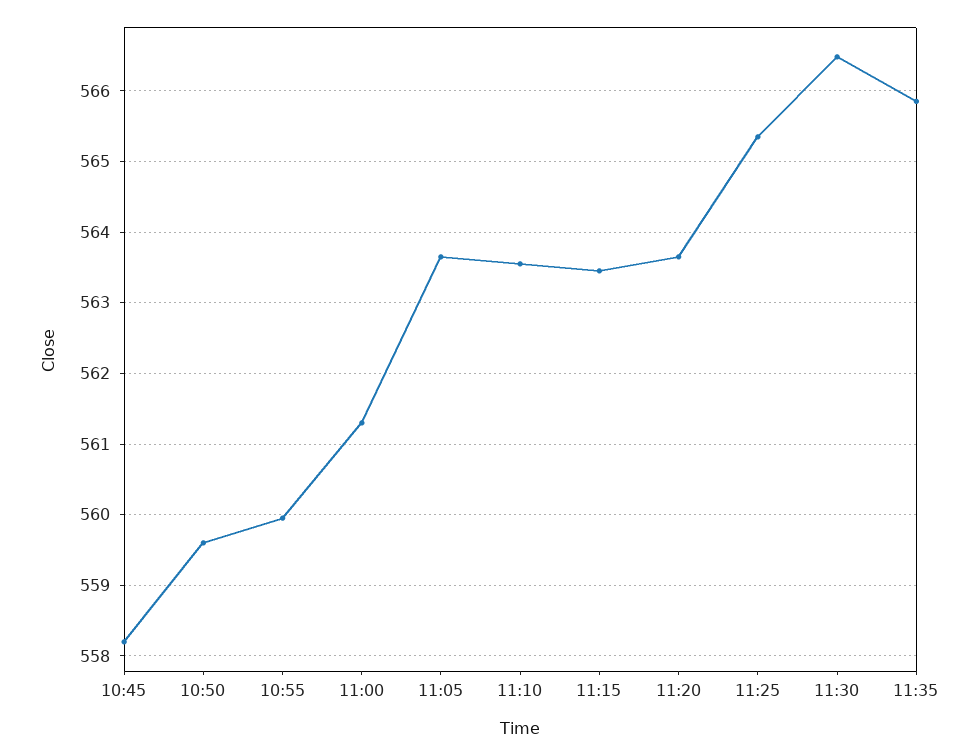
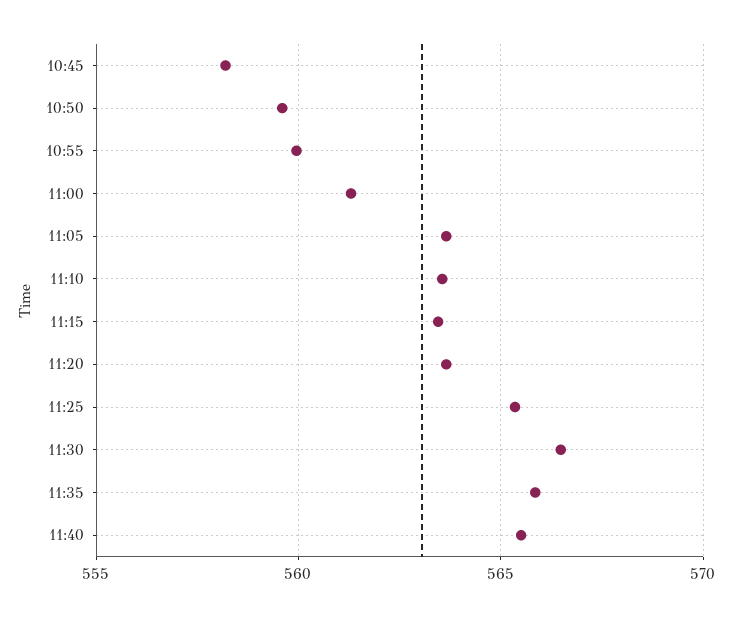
11:40: none -> 565.5

